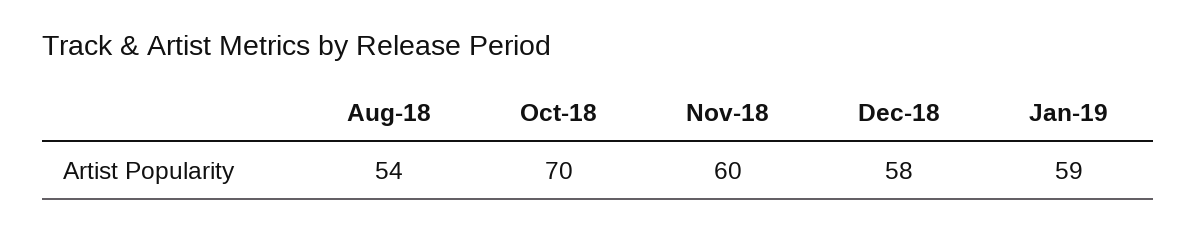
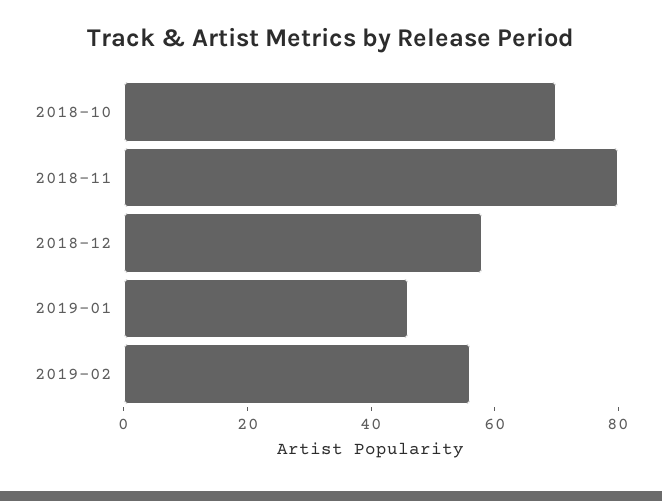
Aug-18: 54 -> none
Nov-18: 60 -> 80
Jan-19: 59 -> 45
2019-02: none -> 55

